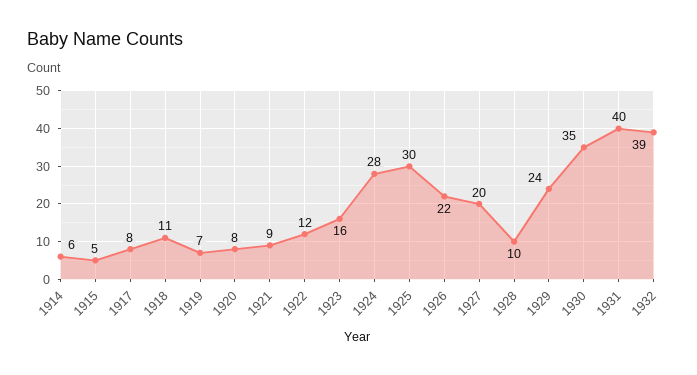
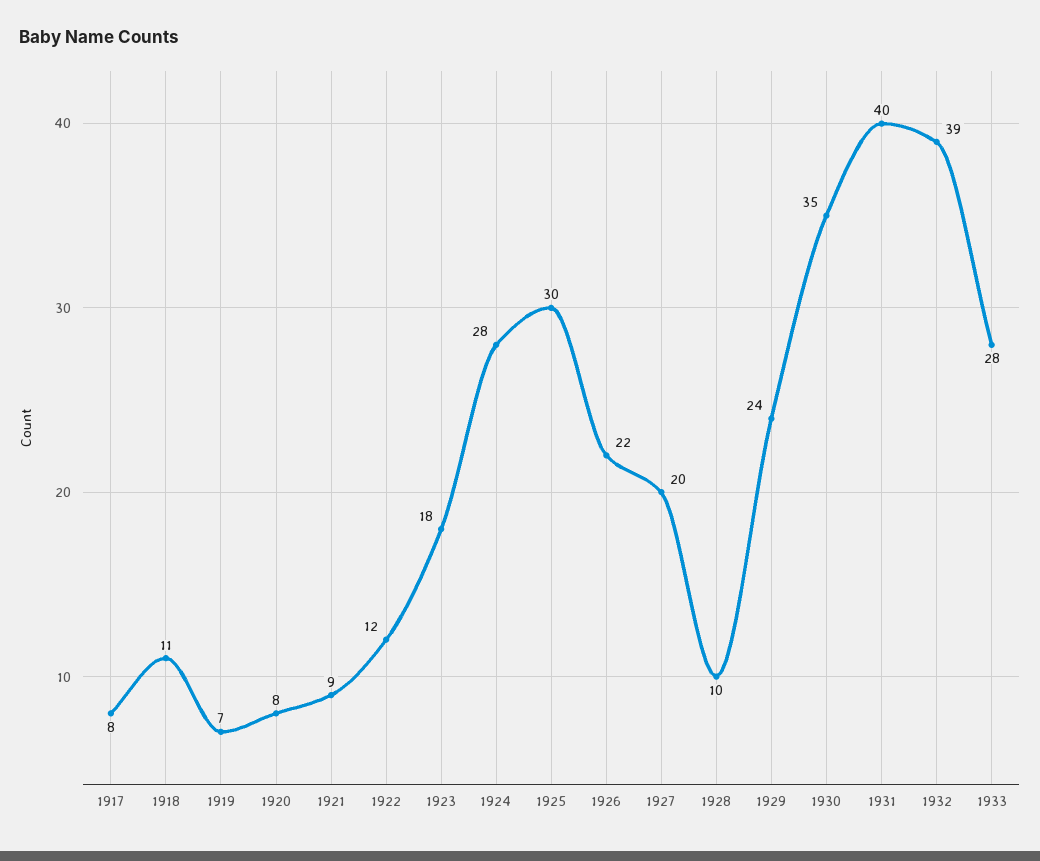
1914: 6 -> none
1915: 5 -> none
1923: 16 -> 18
1933: none -> 28

